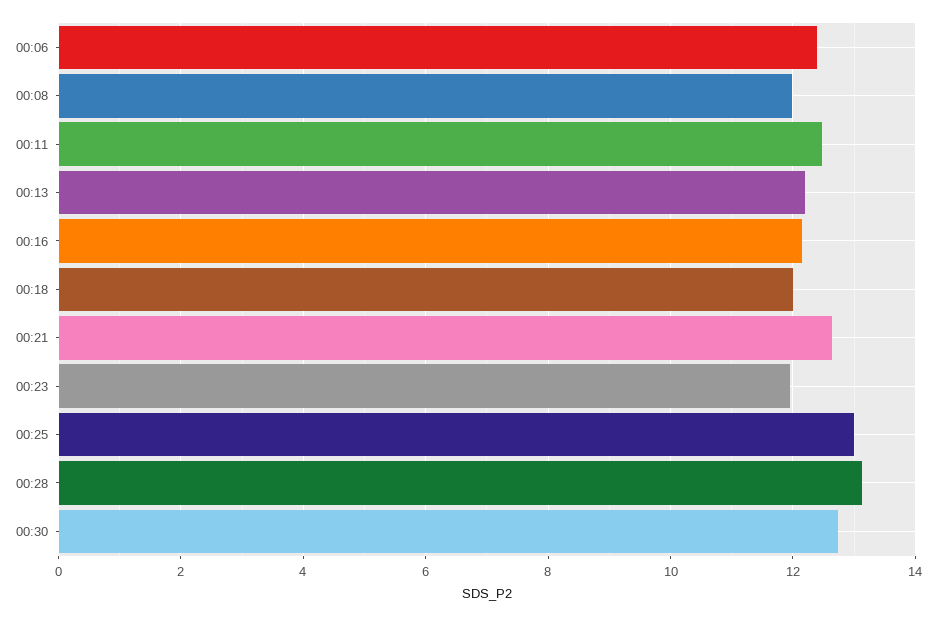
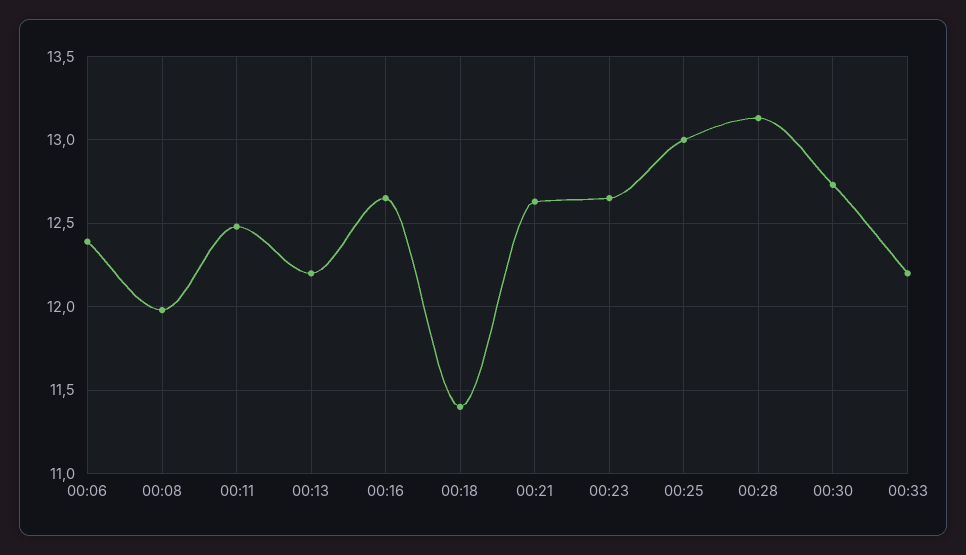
00:16: 12.2 -> 12.65
00:18: 12 -> 11.4
00:23: 12 -> 12.65
00:33: none -> 12.2

